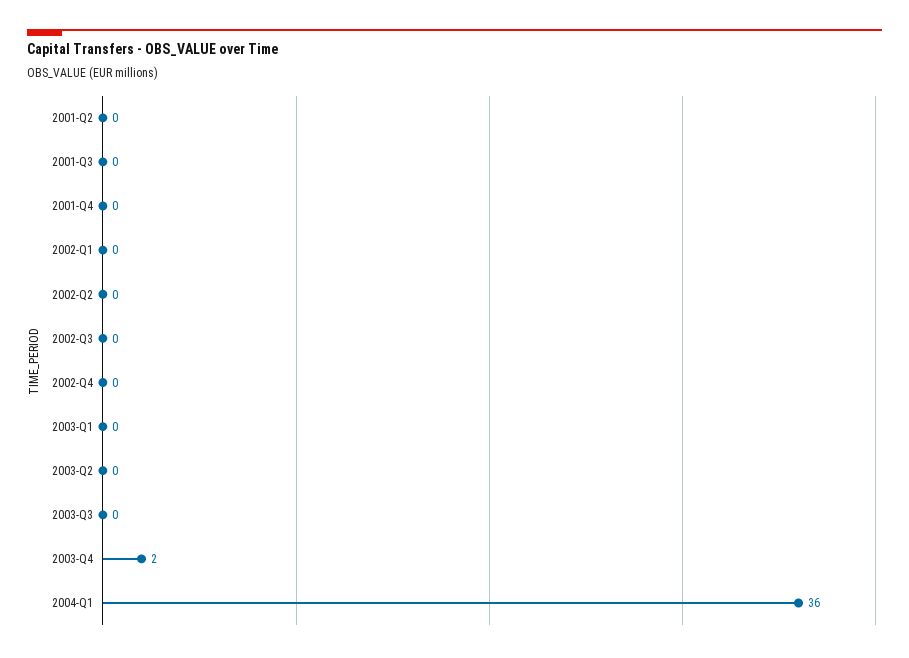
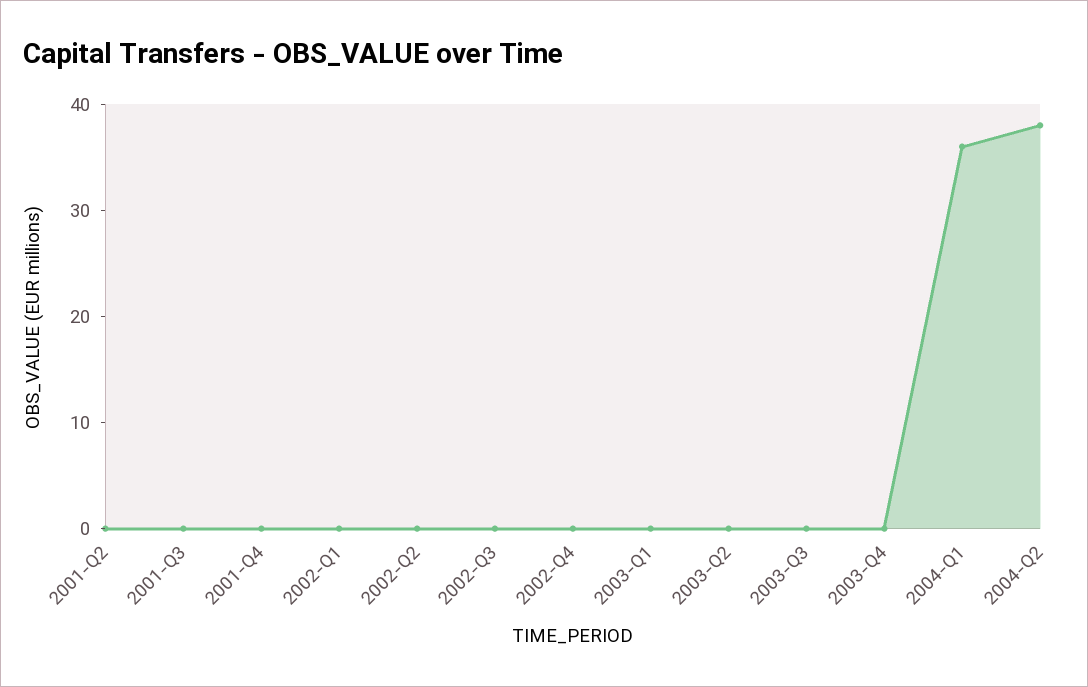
2003-Q4: 2 -> 0
2004-Q2: none -> 38

